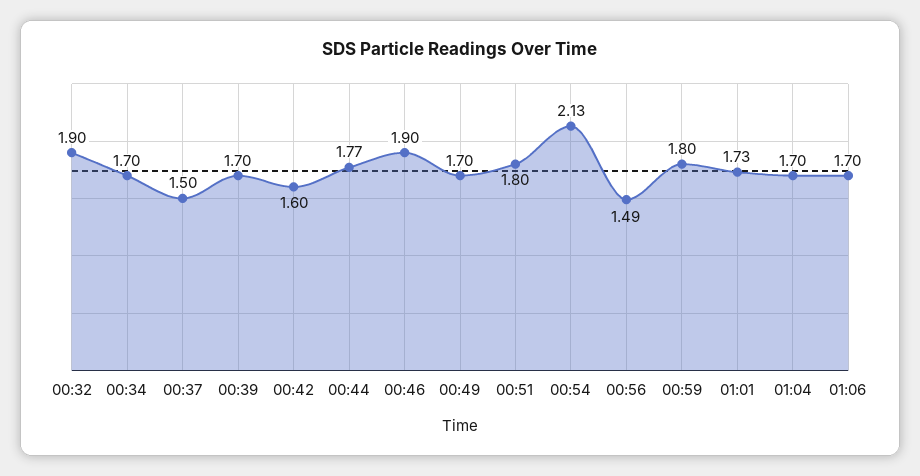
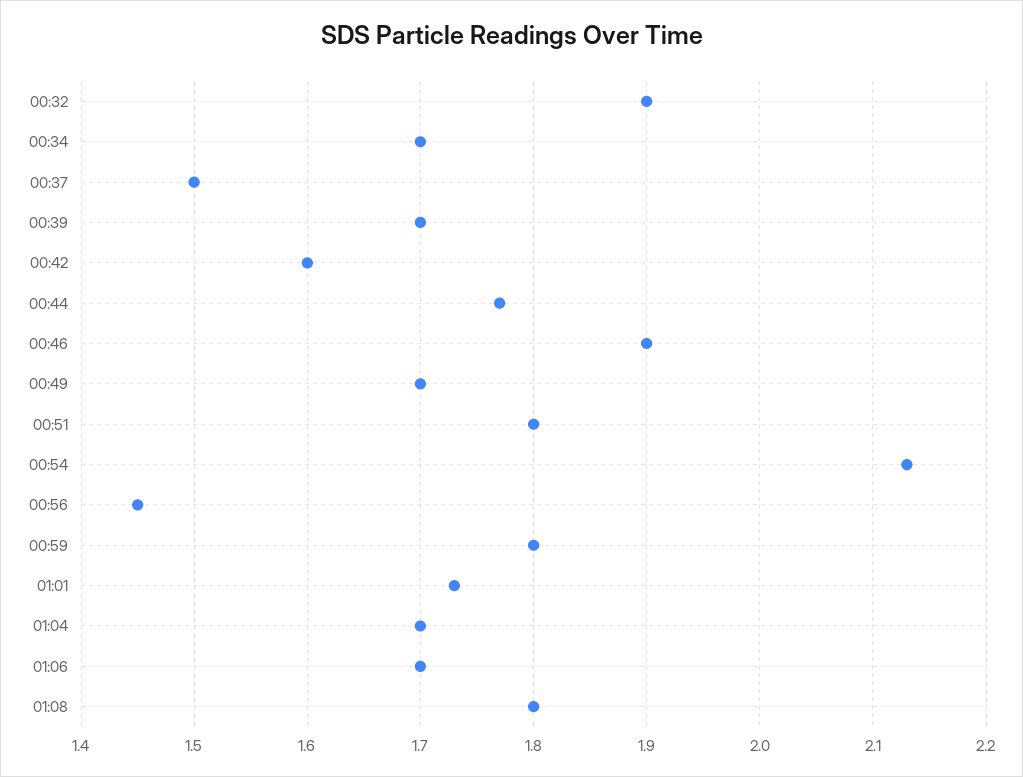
00:56: 1.49 -> 1.45
01:08: none -> 1.8

